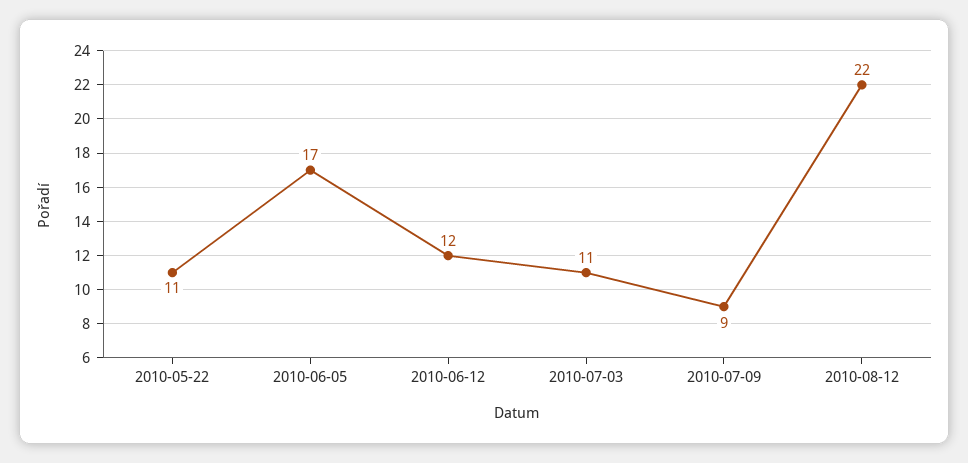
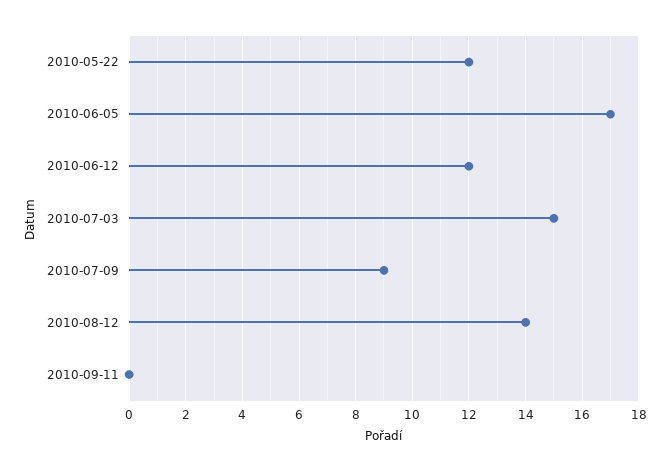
2010-05-22: 11 -> 12
2010-07-03: 11 -> 15
2010-08-12: 22 -> 14
2010-09-11: none -> 0

